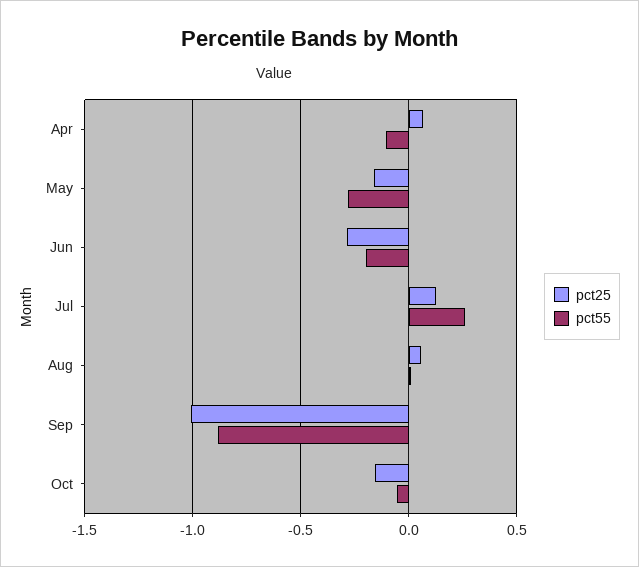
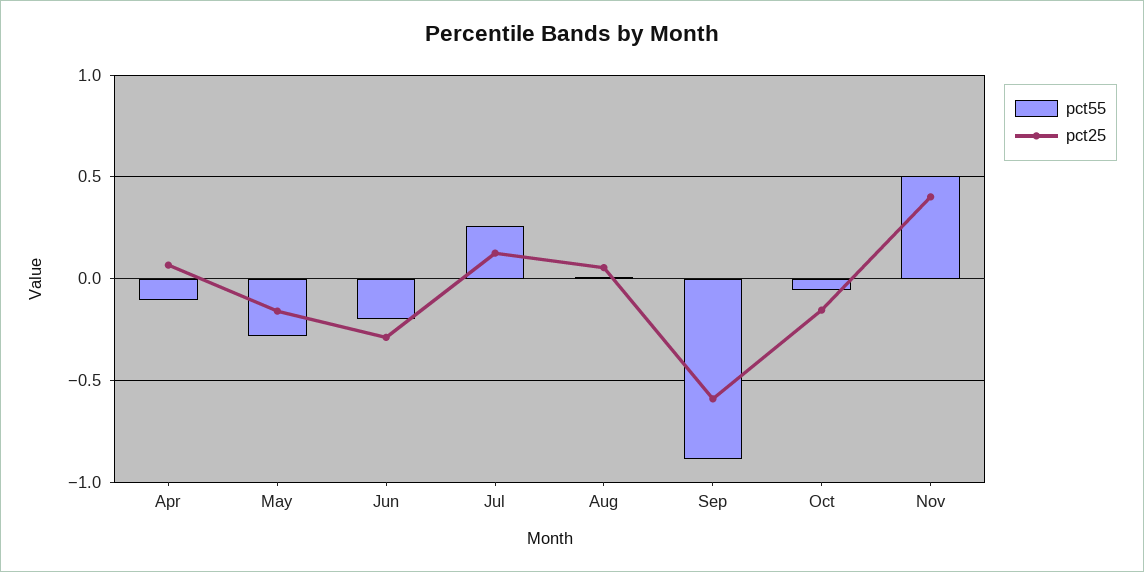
pct25, Sep: -1 -> -0.6
pct55, Nov: none -> 0.5
pct25, Nov: none -> 0.4

